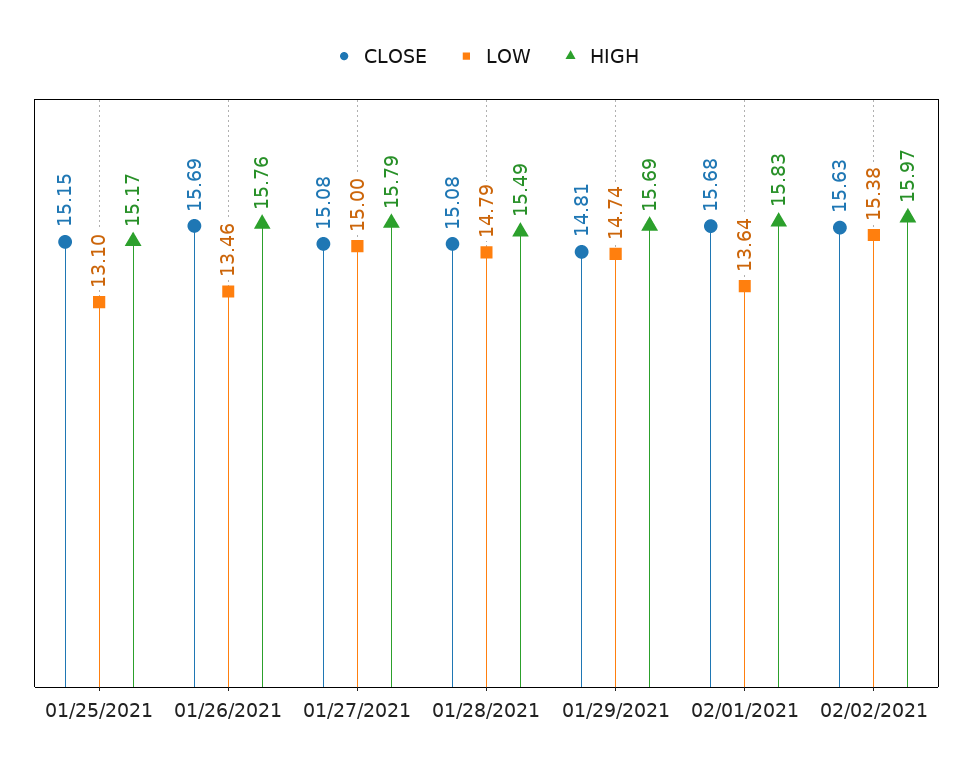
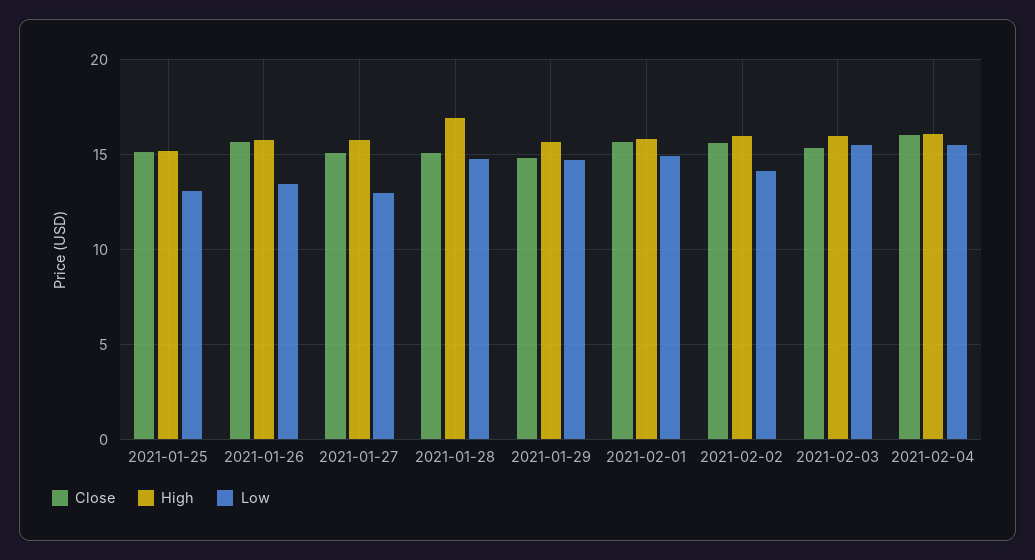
LOW, 01/27/2021: 15 -> 13
HIGH, 01/28/2021: 15.49 -> 17
LOW, 02/01/2021: 13.64 -> 15
LOW, 02/02/2021: 15.38 -> 14
CLOSE, 2021-02-03: none -> 15.5
HIGH, 2021-02-03: none -> 16
LOW, 2021-02-03: none -> 15.5
CLOSE, 2021-02-04: none -> 16
HIGH, 2021-02-04: none -> 16
LOW, 2021-02-04: none -> 15.5

